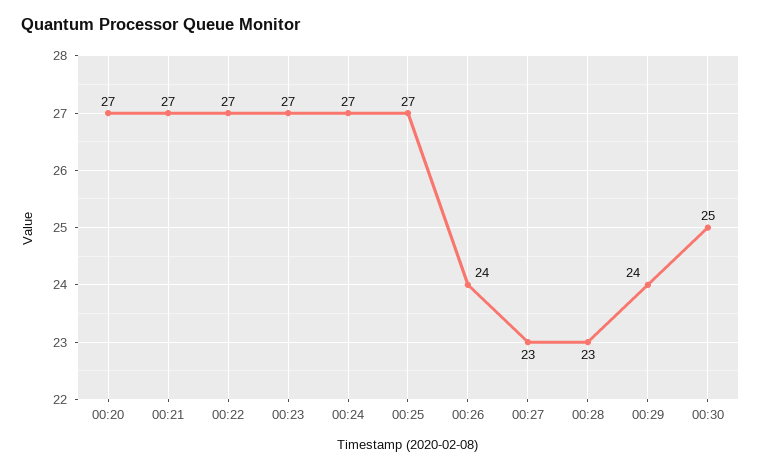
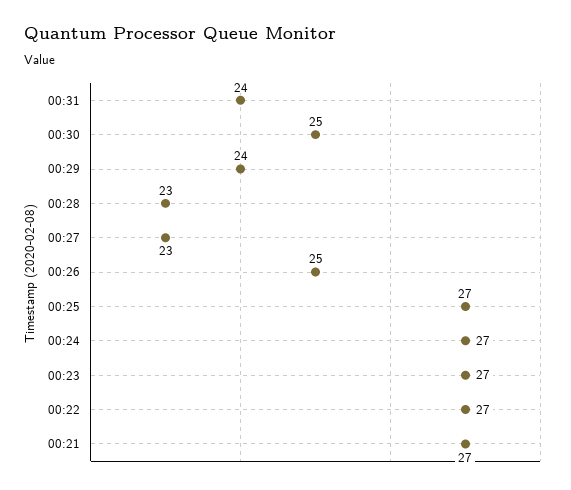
00:20: 27 -> none
00:26: 24 -> 25
00:31: none -> 24

